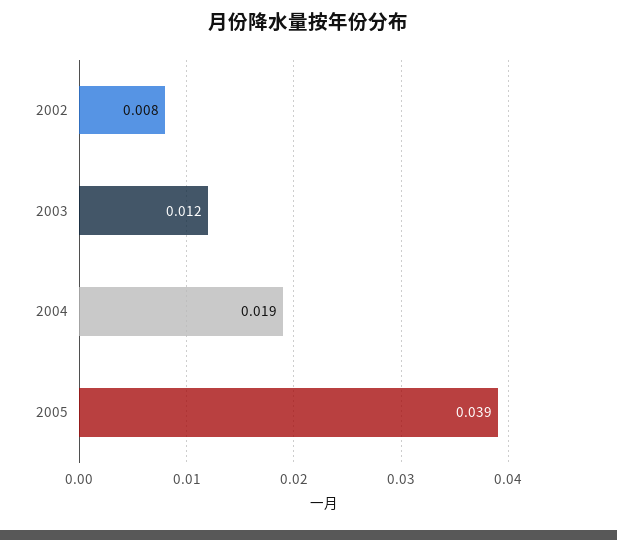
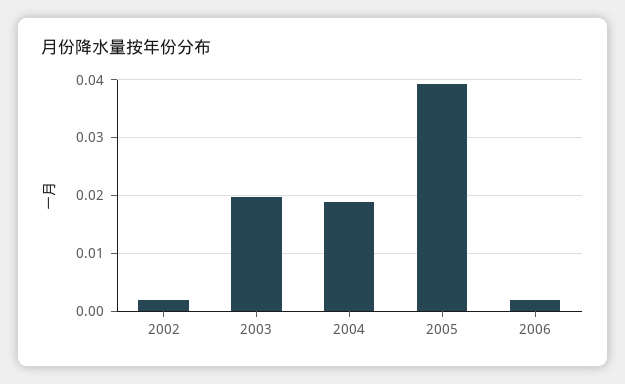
2002: 0.008 -> 0.002
2003: 0.012 -> 0.02
2006: none -> 0.002

